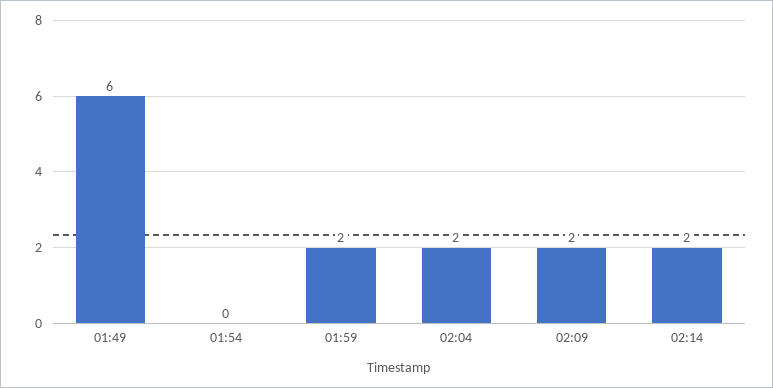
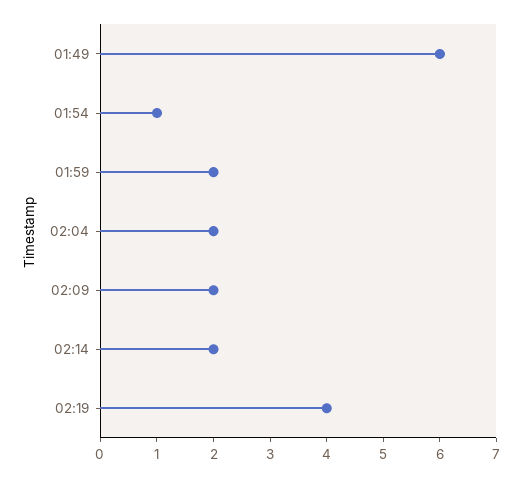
01:54: 0 -> 1
02:19: none -> 4

